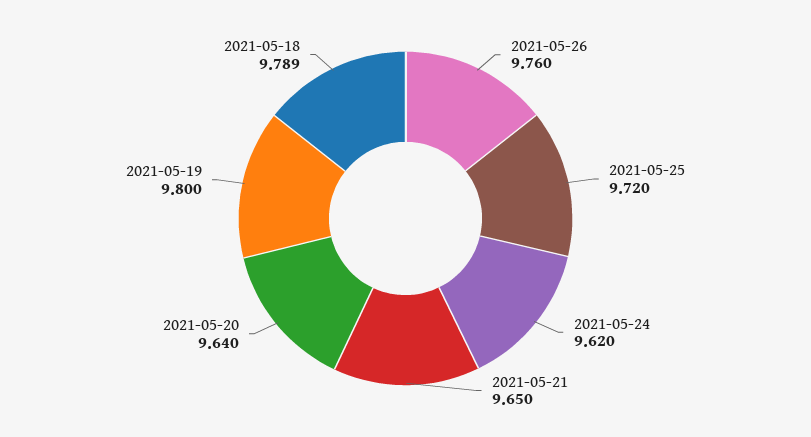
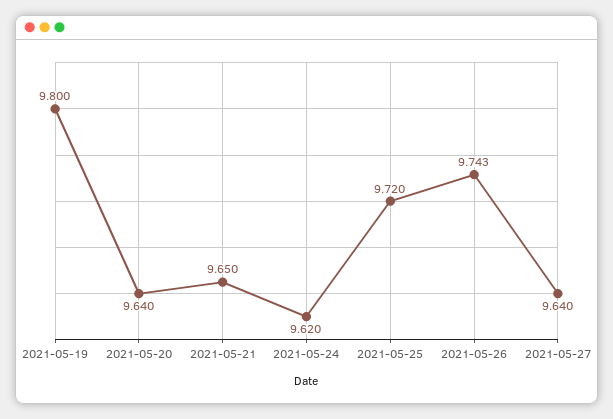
2021-05-26: 9.76 -> 9.743
2021-05-18: 9.789 -> none
2021-05-27: none -> 9.64

